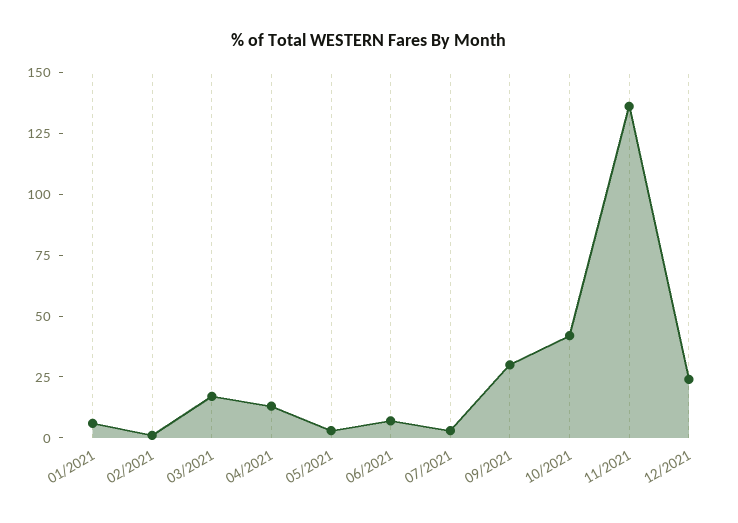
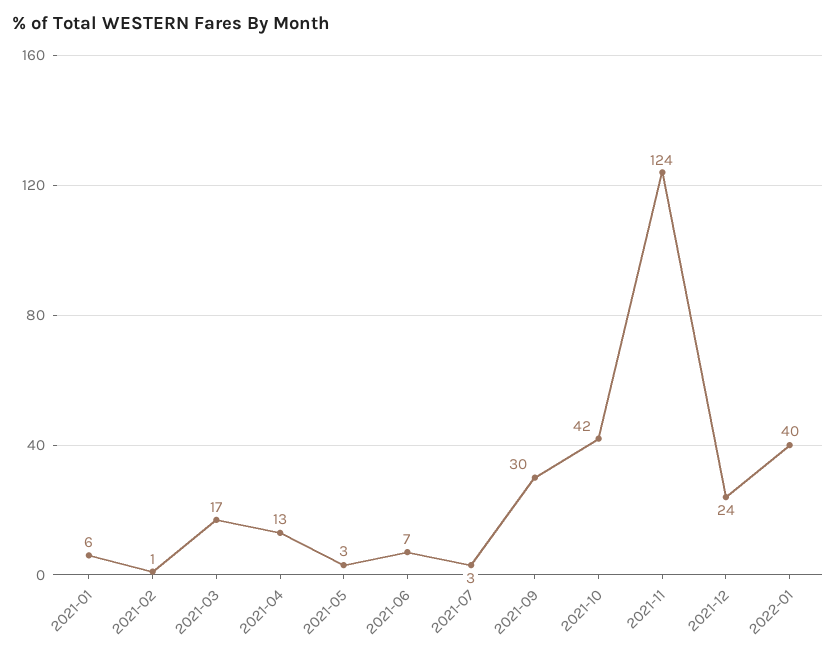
11/2021: 135 -> 124
2022-01: none -> 40

